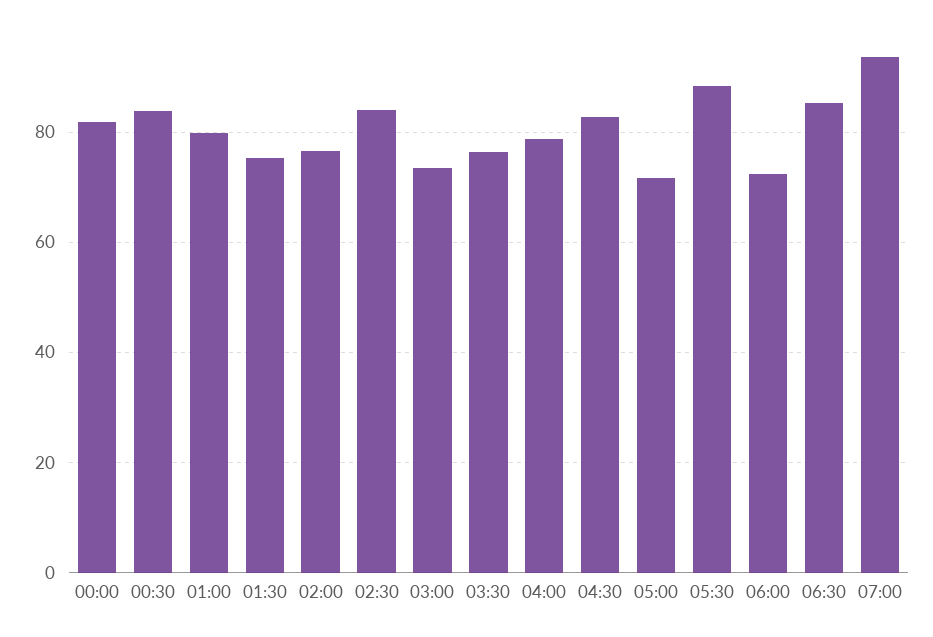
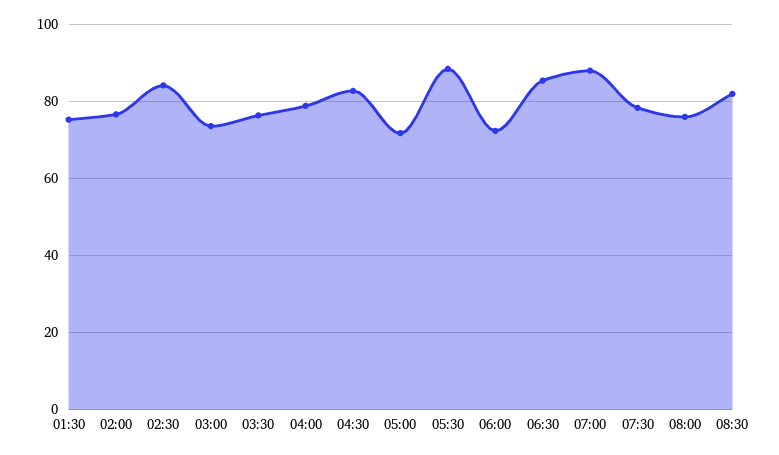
00:00: 82 -> none
00:30: 84 -> none
01:00: 80 -> none
07:00: 94 -> 88
07:30: none -> 78
08:00: none -> 76
08:30: none -> 82

